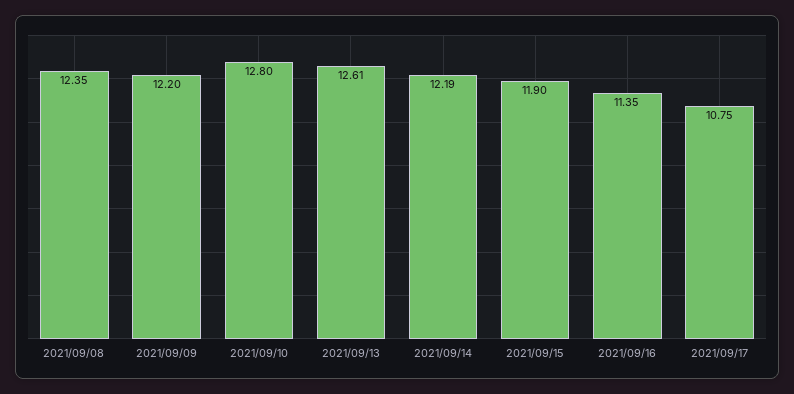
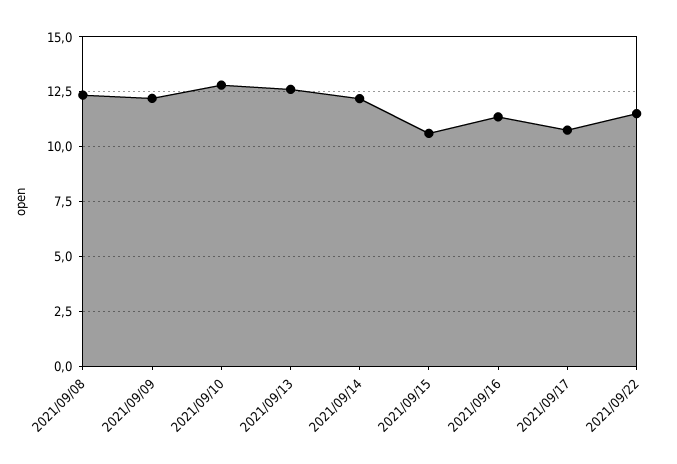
2021/09/15: 11.9 -> 10.5
2021/09/22: none -> 11.5

